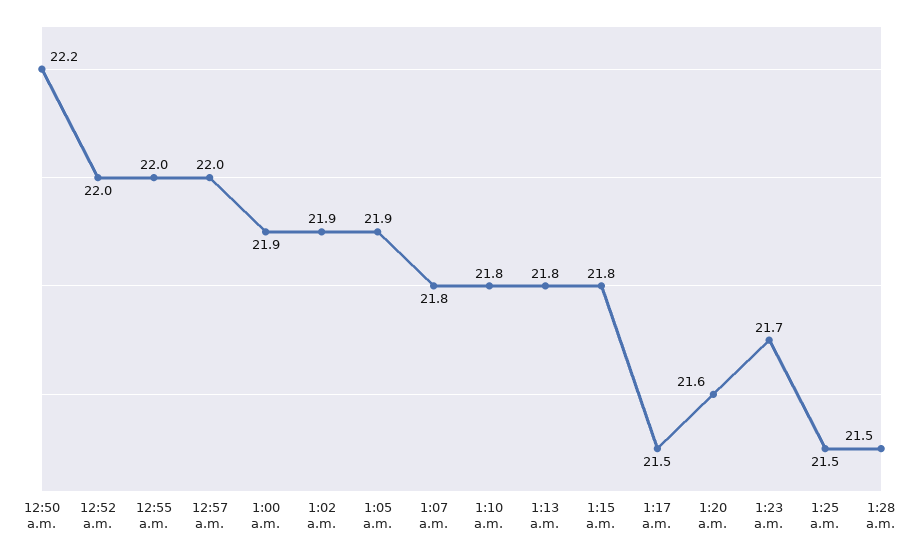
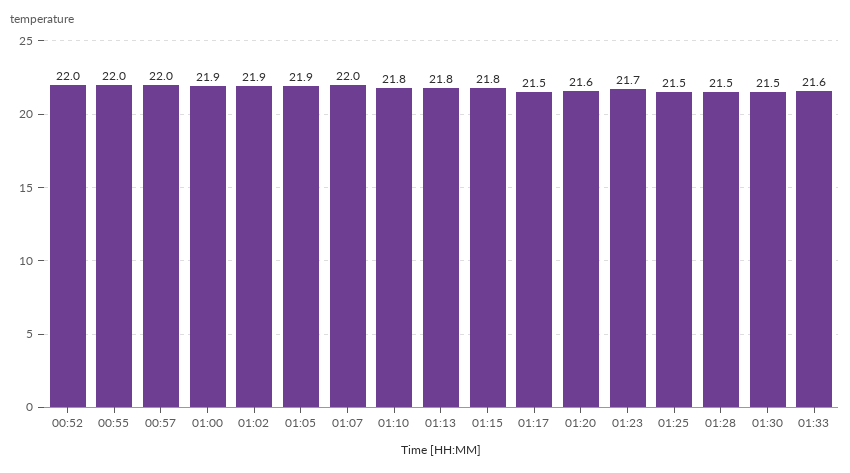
12:50 a.m.: 22.2 -> none
1:07 a.m.: 21.8 -> 22
01:30: none -> 21.5
01:33: none -> 21.6

